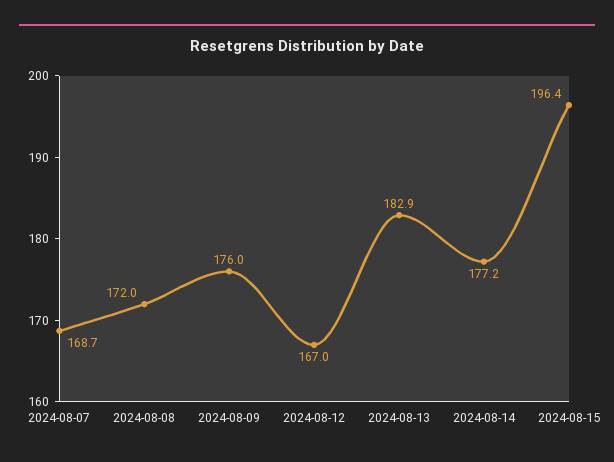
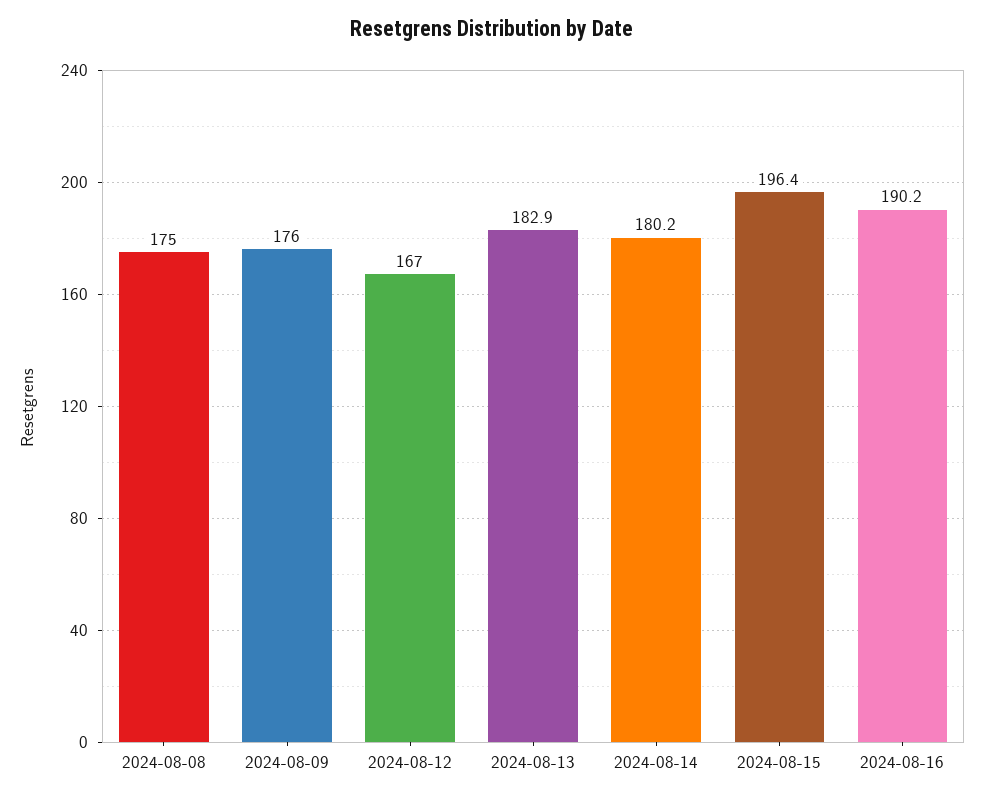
2024-08-07: 168.7 -> none
2024-08-08: 172 -> 175
2024-08-14: 177.2 -> 180.2
2024-08-16: none -> 190.2

